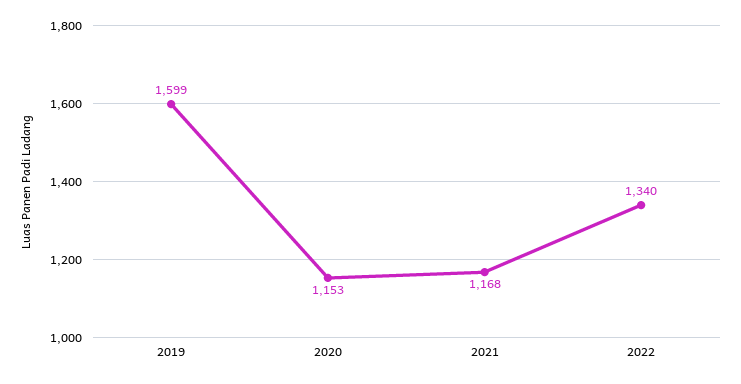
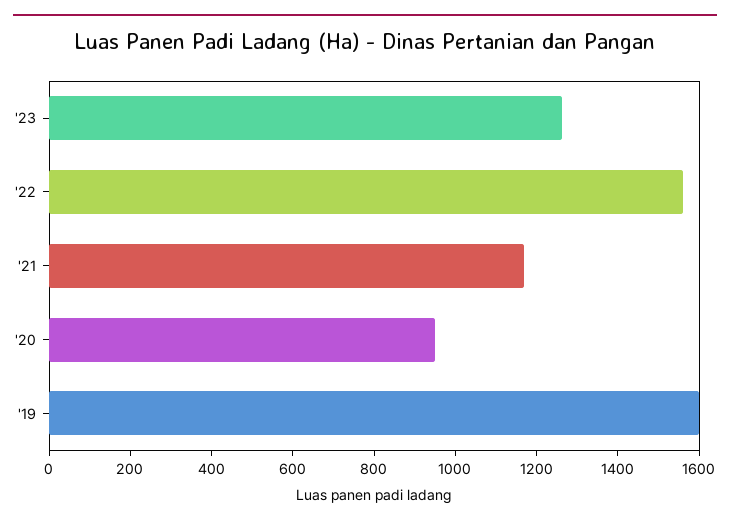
2020: 1153 -> 950
2022: 1340 -> 1550
'23: none -> 1250

